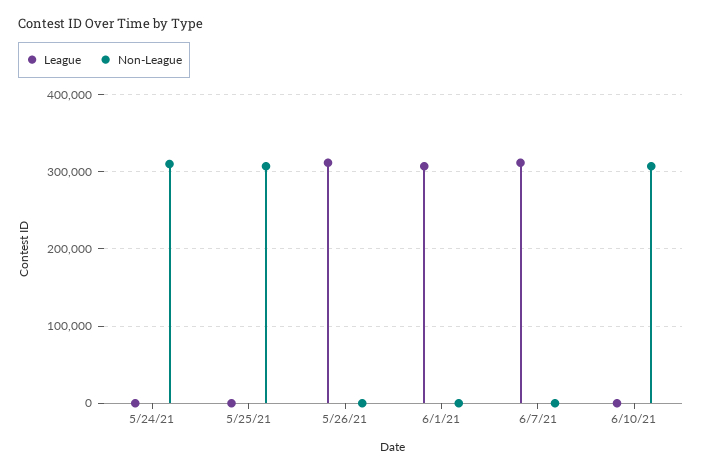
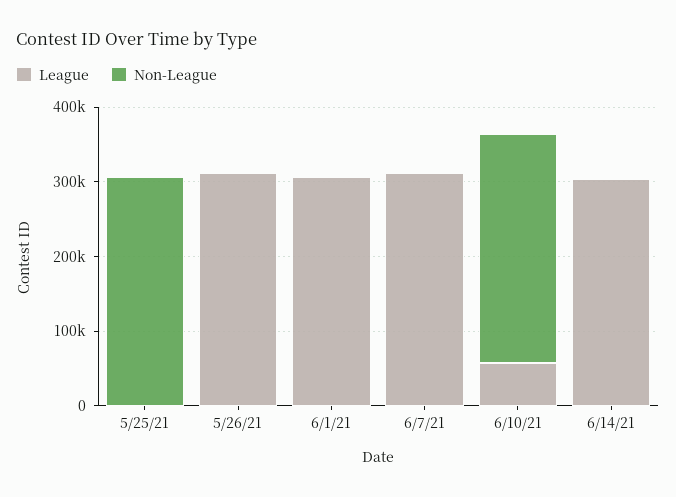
League, 5/24/21: 0 -> none
Non-League, 5/24/21: 310000 -> none
League, 6/10/21: 0 -> 60000
League, 6/14/21: none -> 300000
Non-League, 6/14/21: none -> 0

